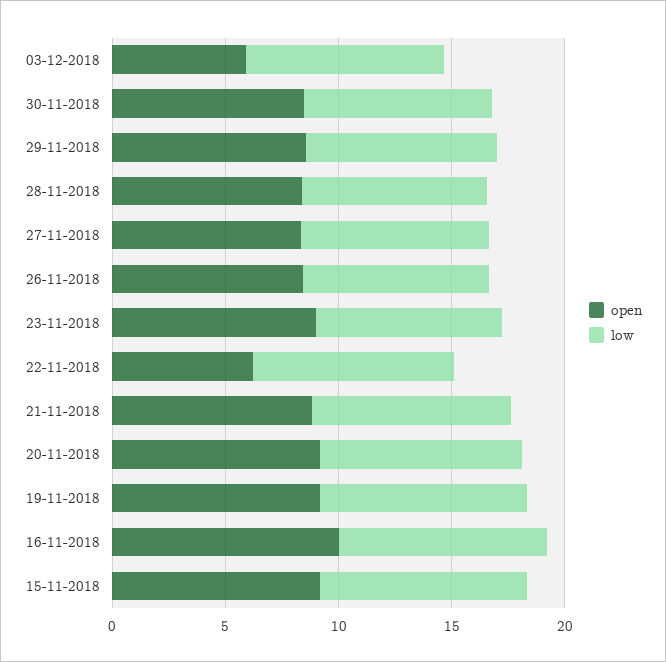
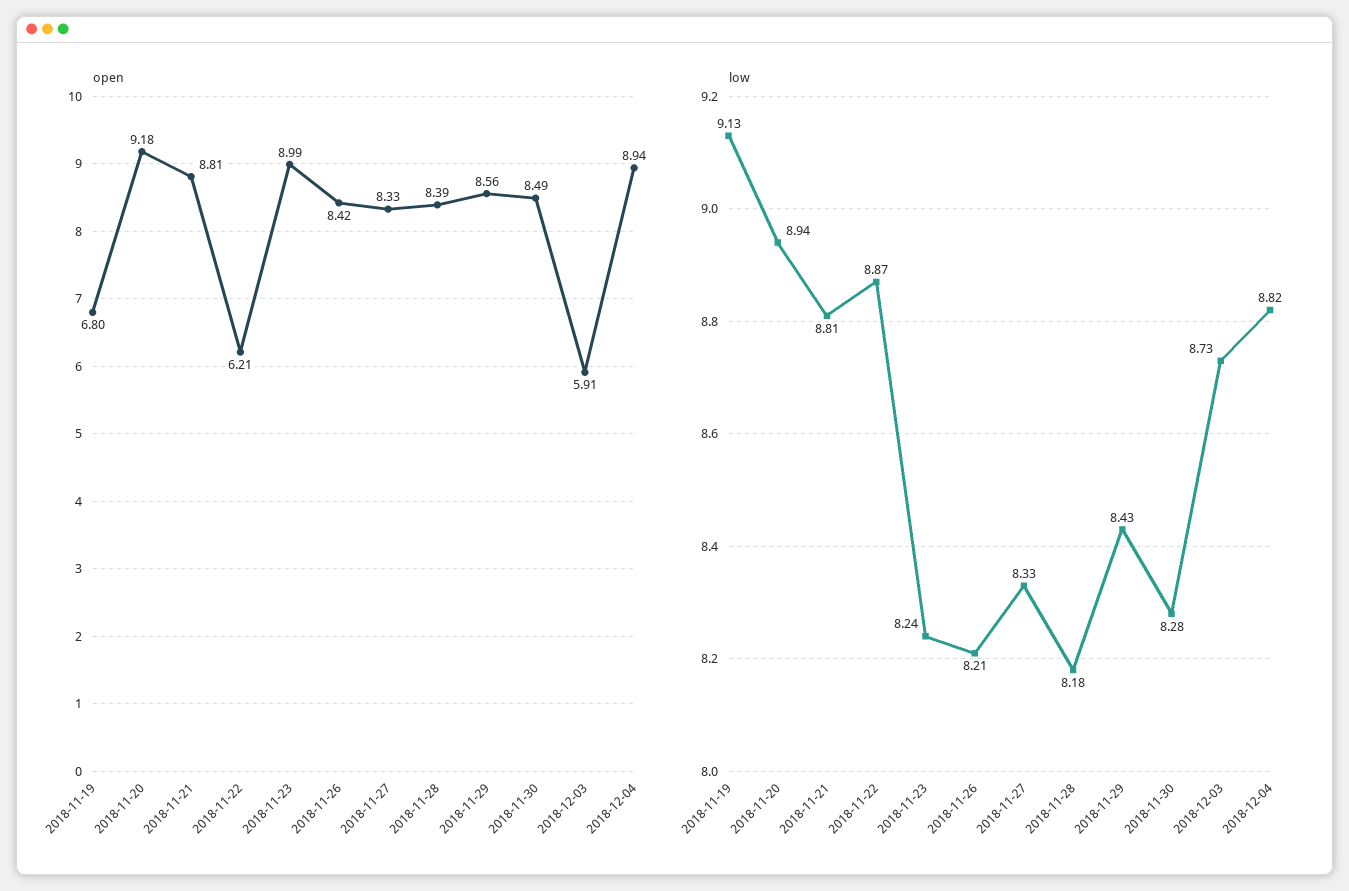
open, 19-11-2018: 9 -> 6.8
open, 16-11-2018: 10 -> none
low, 16-11-2018: 9 -> none
open, 15-11-2018: 9 -> none
low, 15-11-2018: 9 -> none
open, 2018-12-04: none -> 8.94
low, 2018-12-04: none -> 8.82

